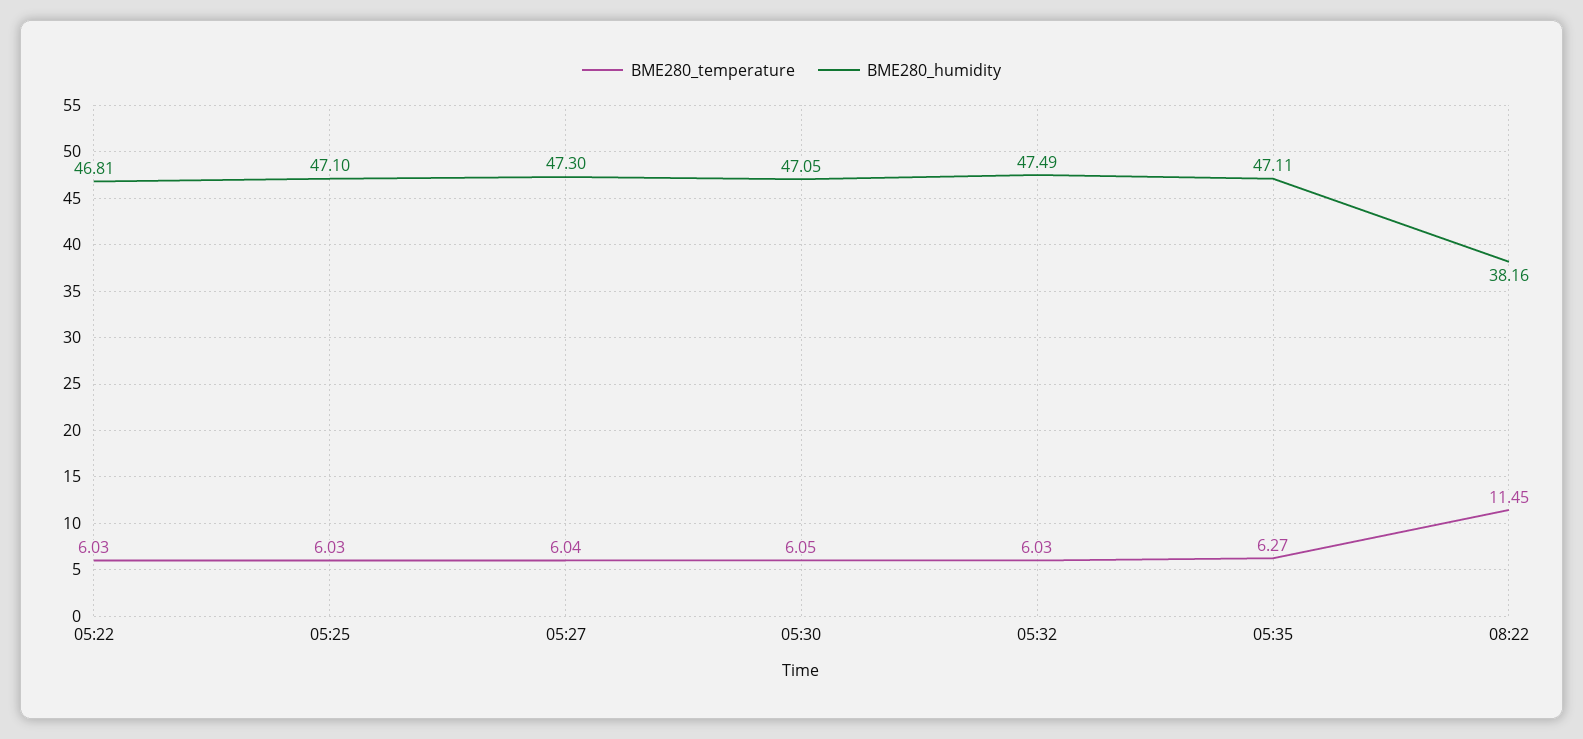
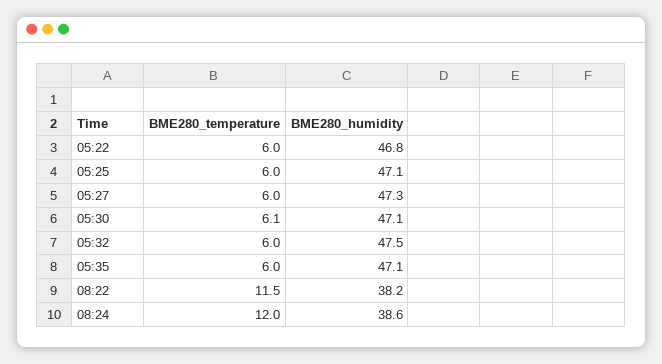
BME280_temperature, 05:35: 6.27 -> 6
BME280_temperature, 08:24: none -> 12
BME280_humidity, 08:24: none -> 38.6

